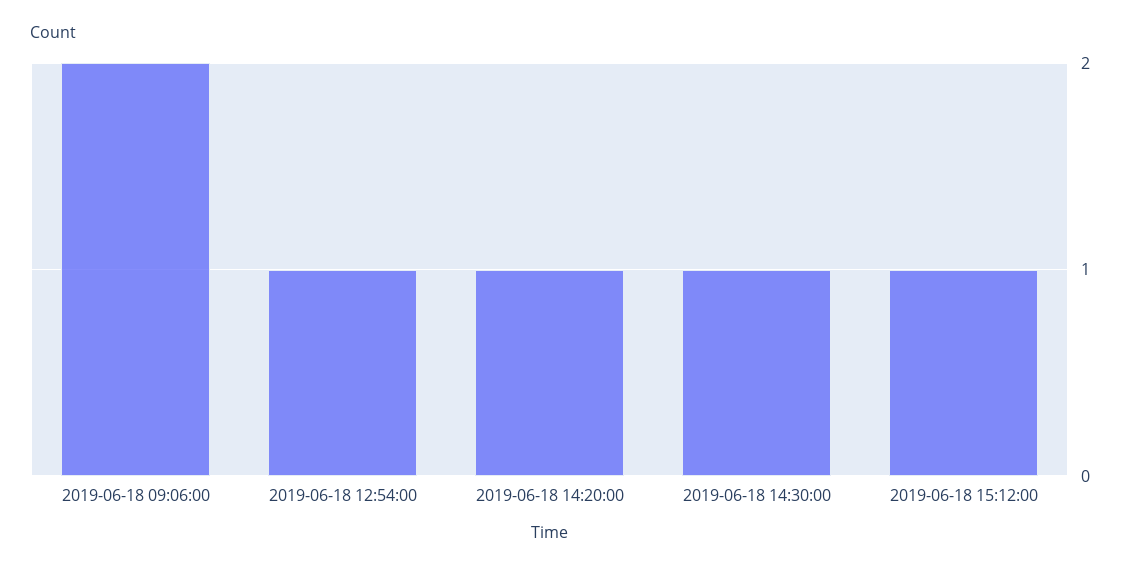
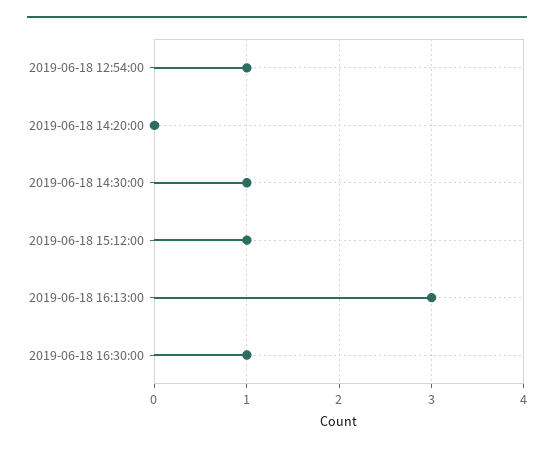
2019-06-18 09:06:00: 2 -> none
2019-06-18 14:20:00: 1 -> 0
2019-06-18 16:13:00: none -> 3
2019-06-18 16:30:00: none -> 1

